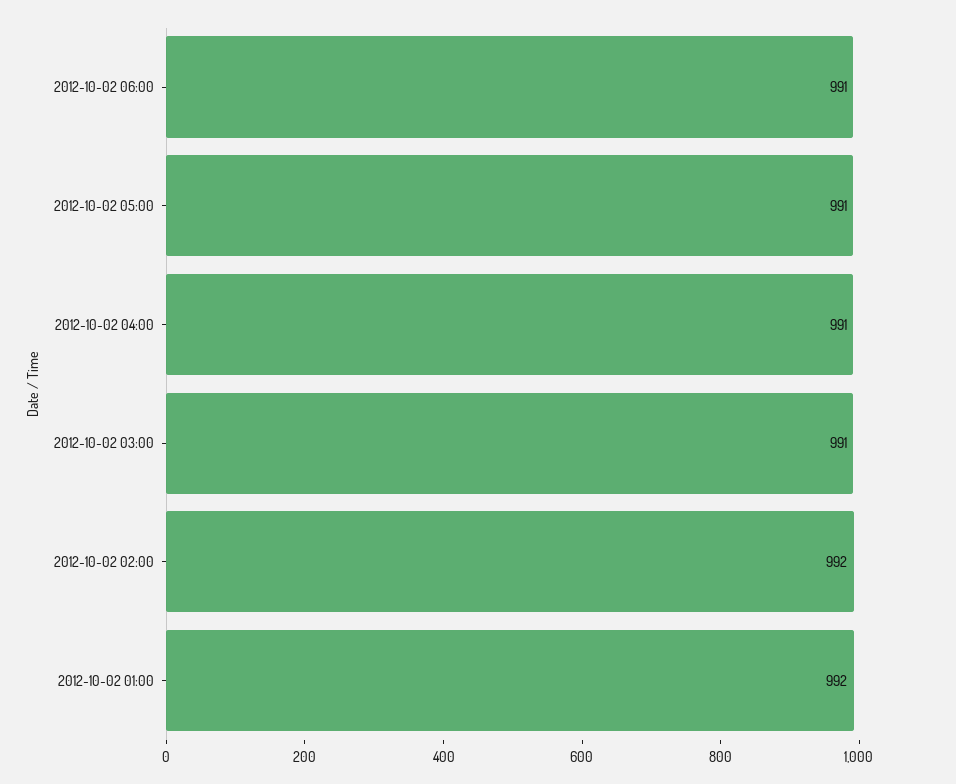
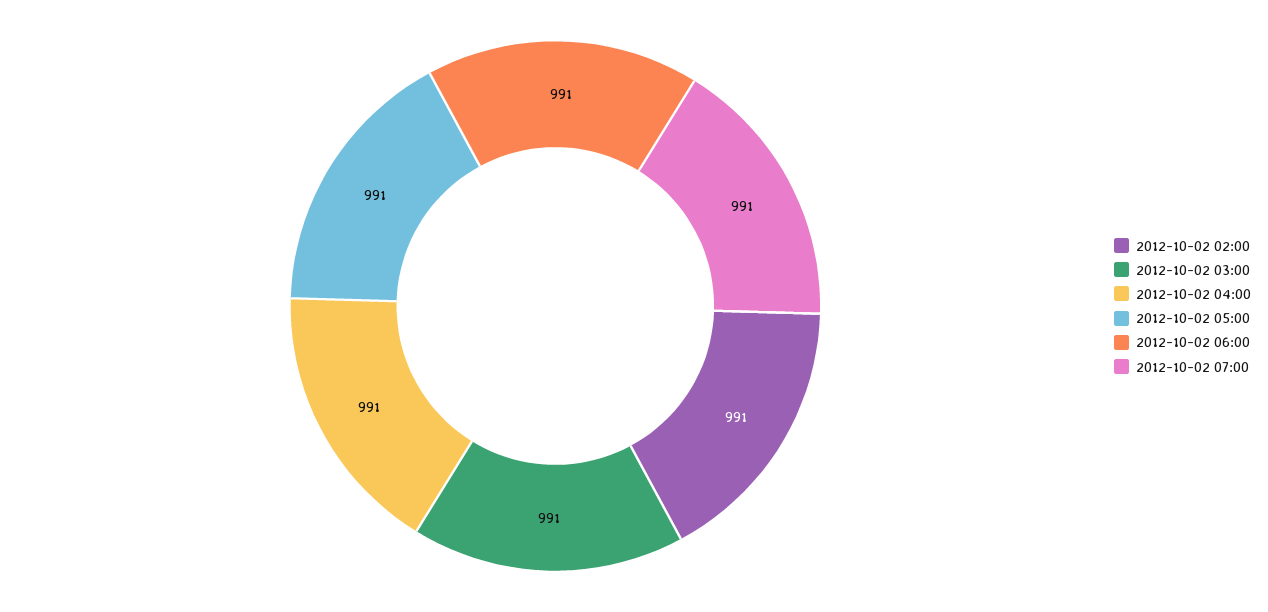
2012-10-02 02:00: 992 -> 991
2012-10-02 01:00: 992 -> none
2012-10-02 07:00: none -> 991

